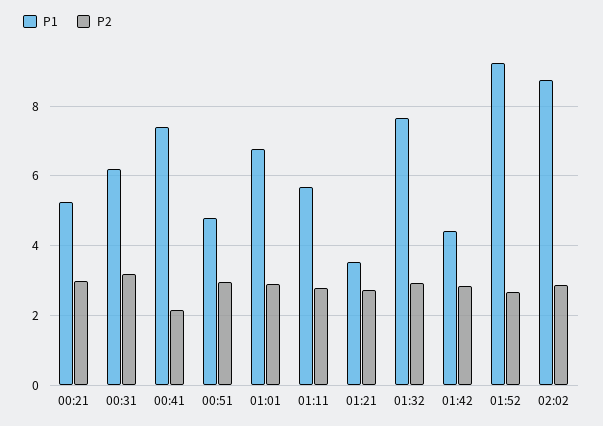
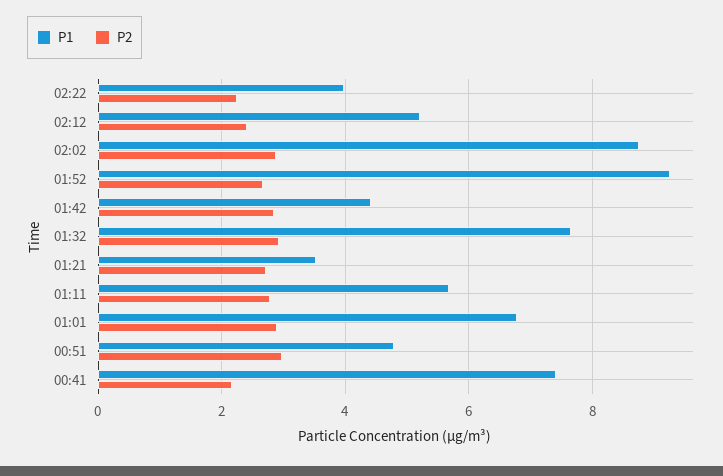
P1, 00:21: 5.2 -> none
P2, 00:21: 3 -> none
P1, 00:31: 6.2 -> none
P2, 00:31: 3.2 -> none
P1, 02:22: none -> 4
P2, 02:22: none -> 2.2
P1, 02:12: none -> 5.2
P2, 02:12: none -> 2.4

